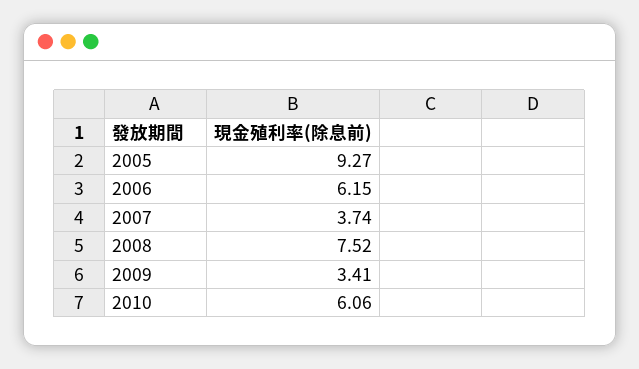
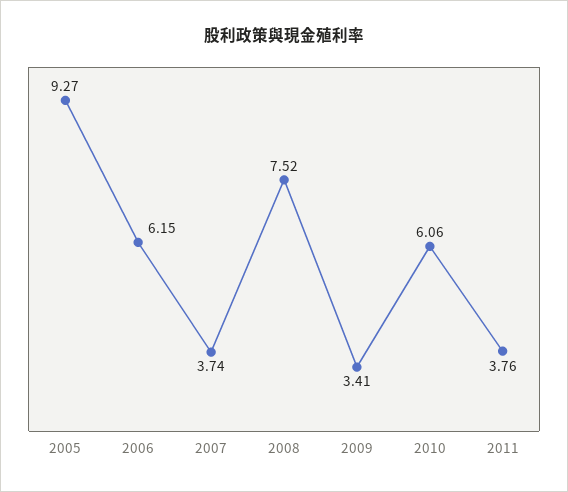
2011: none -> 3.76

